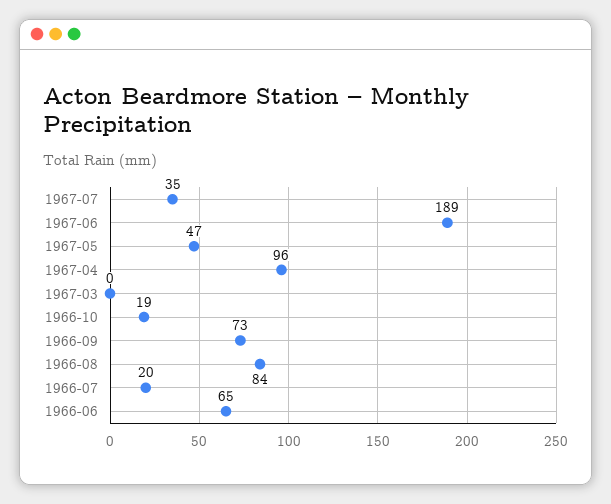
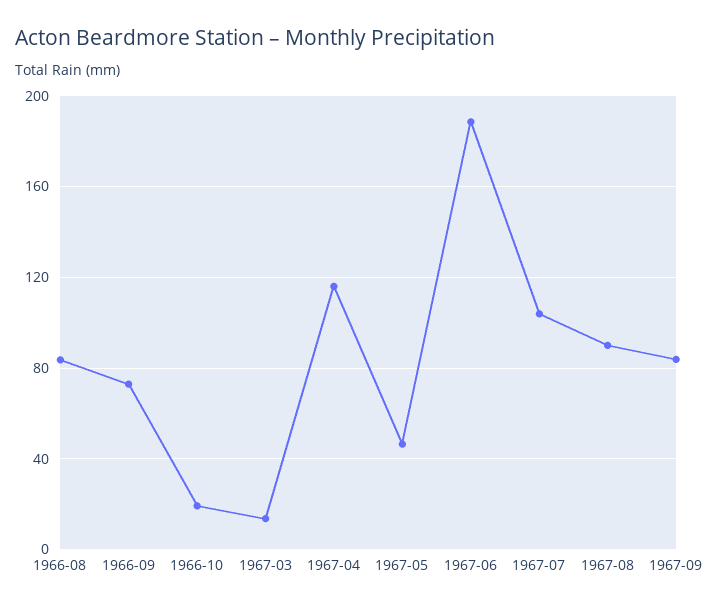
1967-07: 35 -> 105
1967-04: 96 -> 115
1967-03: 0 -> 15
1966-07: 20 -> none
1966-06: 65 -> none
1967-08: none -> 90
1967-09: none -> 85

